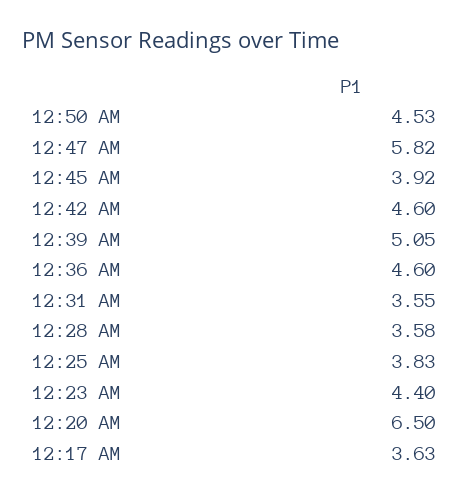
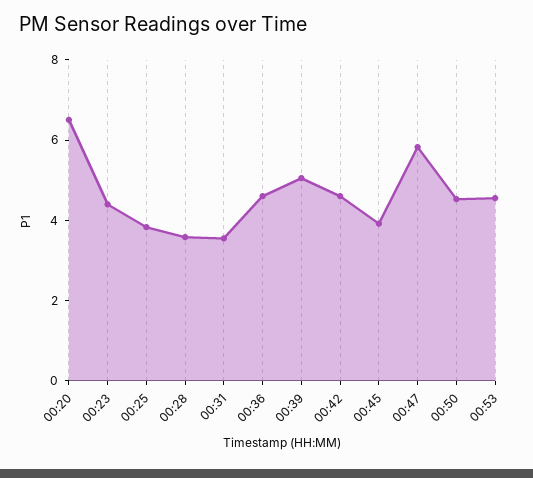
12:17 AM: 3.63 -> none
00:53: none -> 4.5

